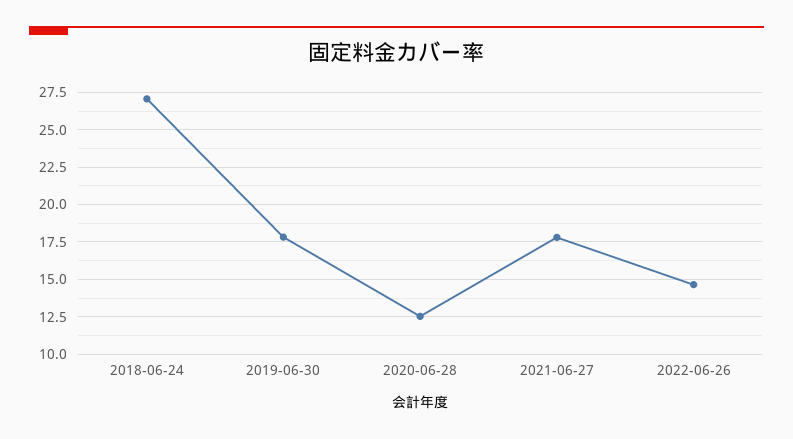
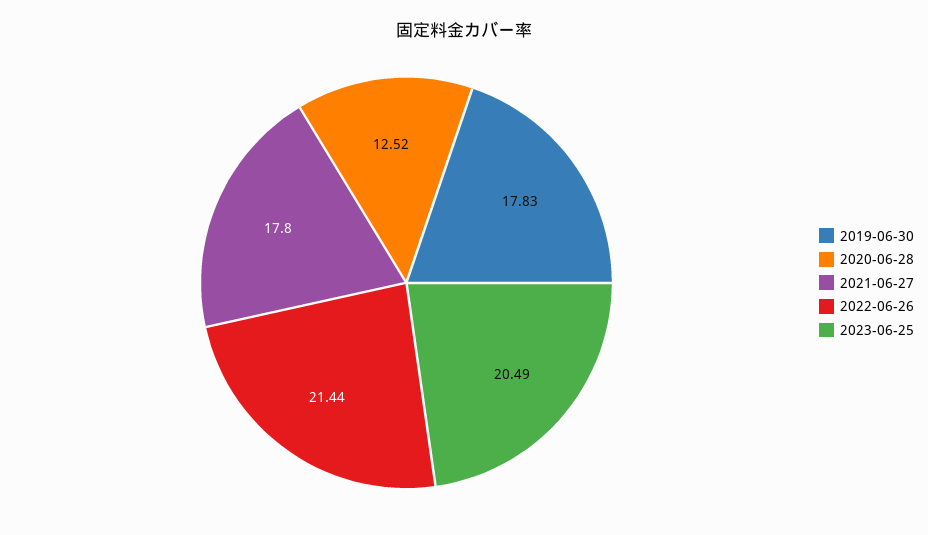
2018-06-24: 27 -> none
2022-06-26: 14.5 -> 21.44
2023-06-25: none -> 20.49

